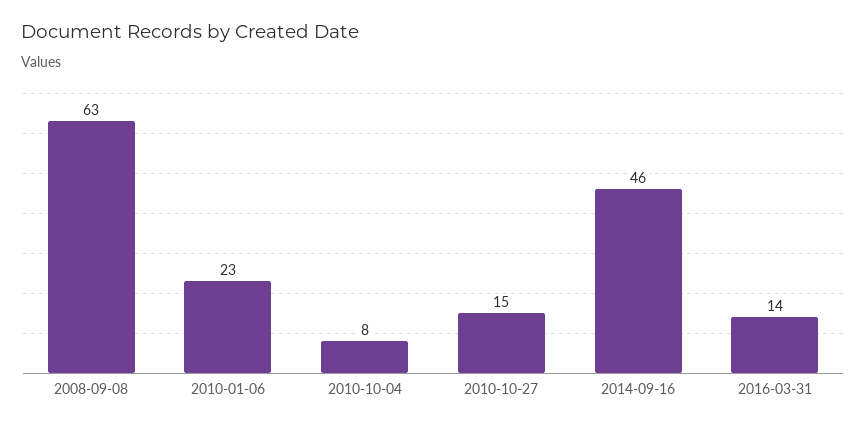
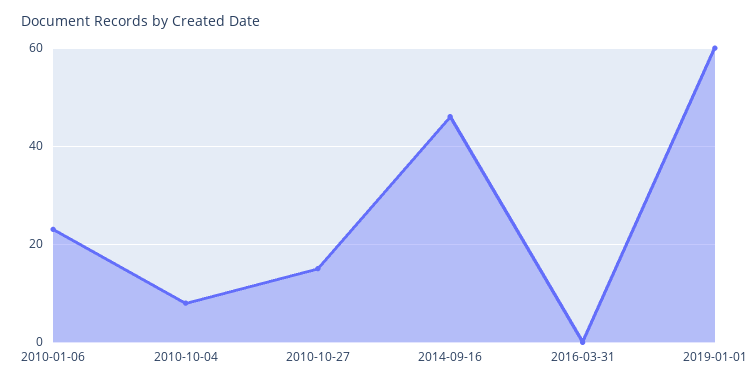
2008-09-08: 63 -> none
2016-03-31: 14 -> 0
2019-01-01: none -> 60

